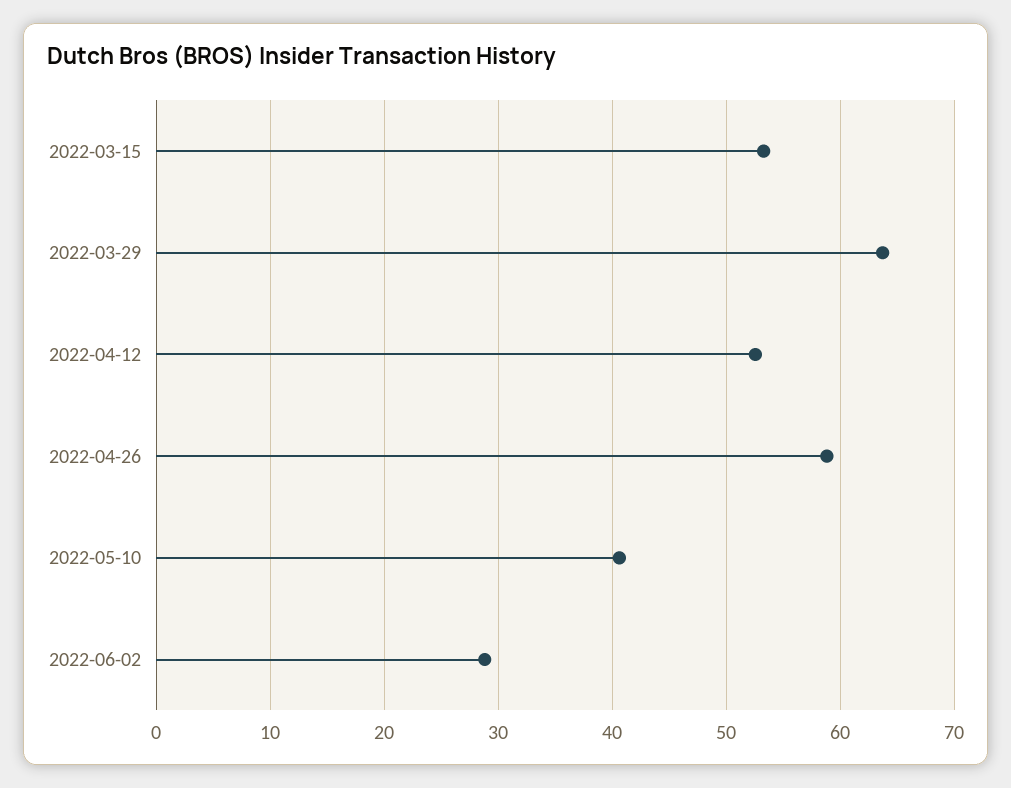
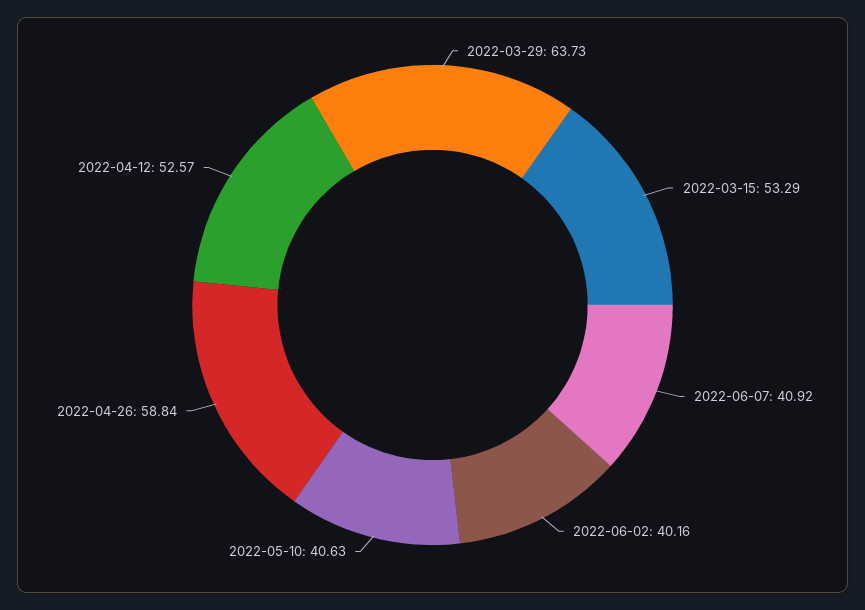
2022-06-02: 29 -> 40.16
2022-06-07: none -> 40.92

